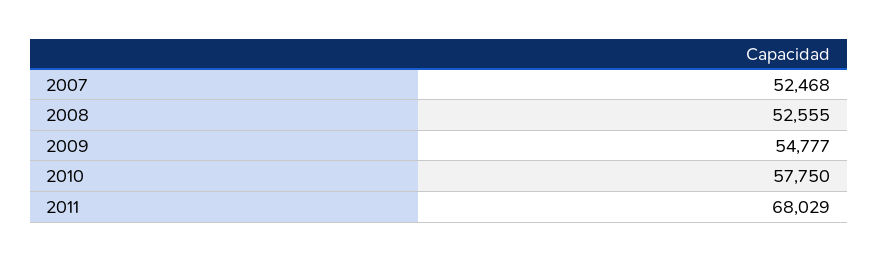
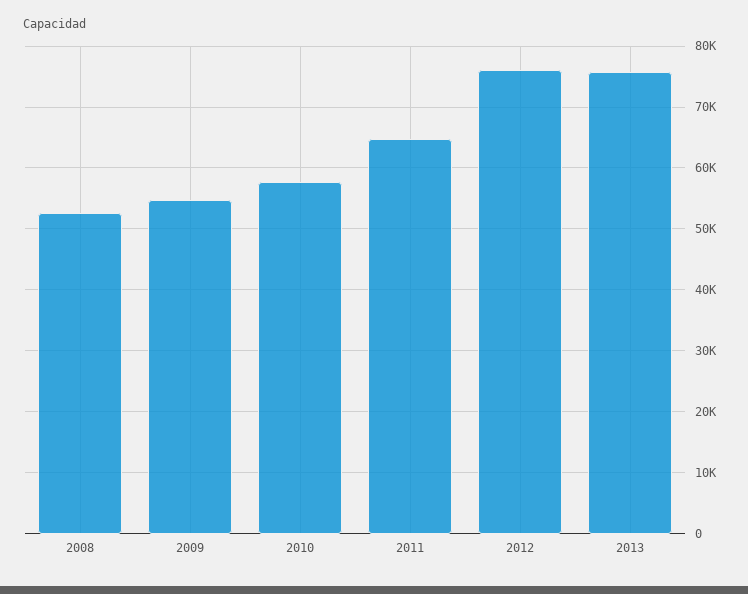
2007: 52468 -> none
2011: 68029 -> 65000
2012: none -> 76000
2013: none -> 76000

